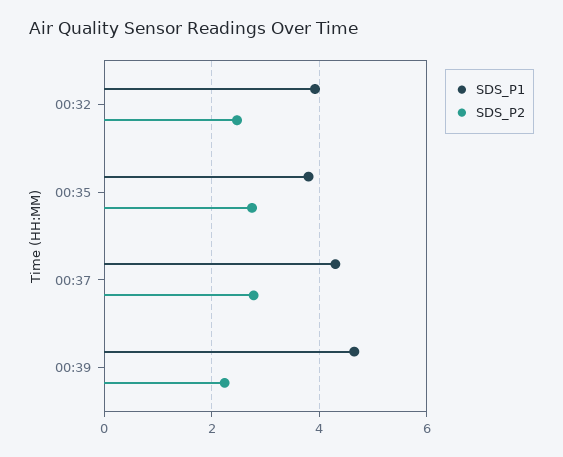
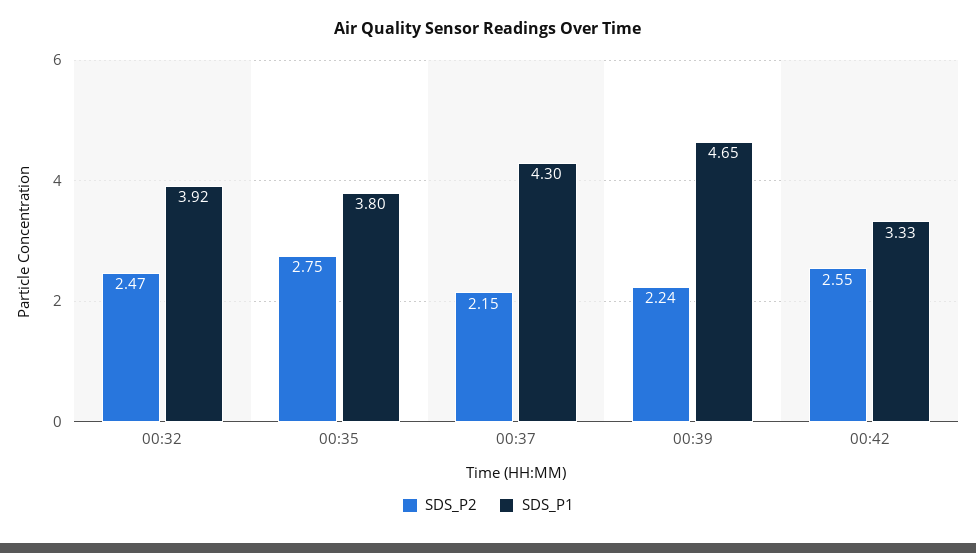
SDS_P2, 00:37: 2.8 -> 2.15
SDS_P2, 00:42: none -> 2.55
SDS_P1, 00:42: none -> 3.33

